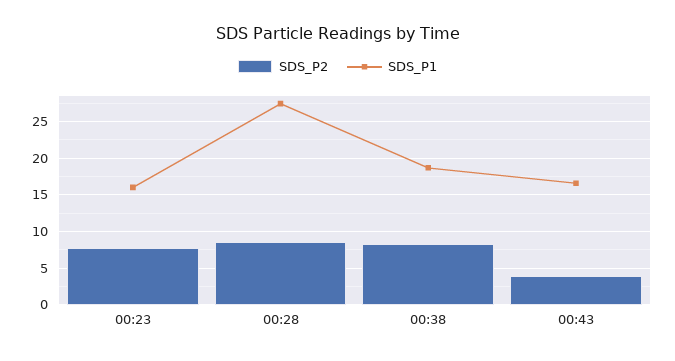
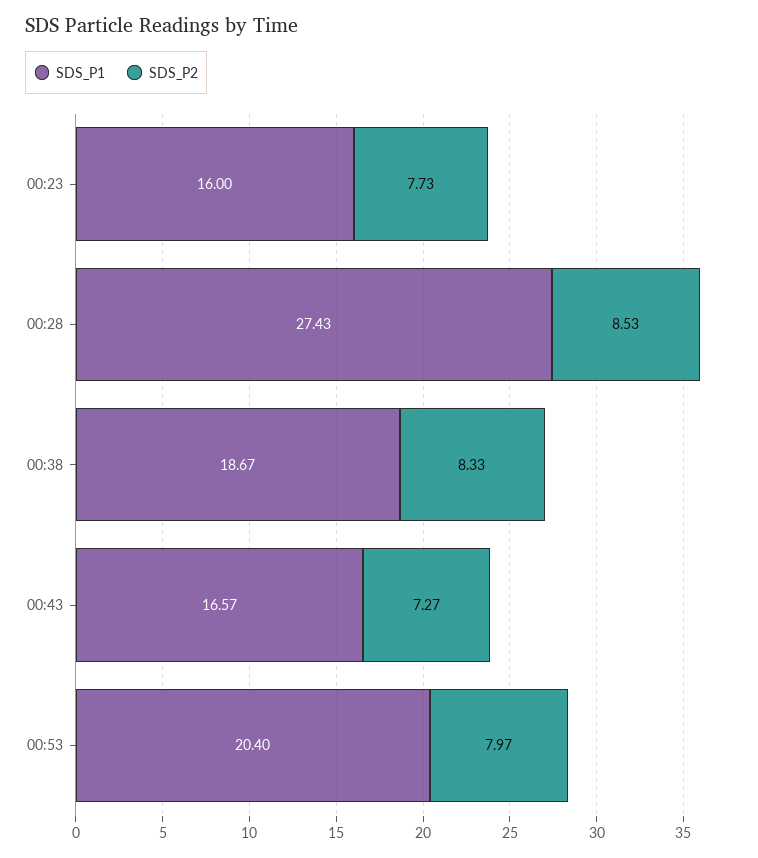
SDS_P2, 00:43: 4 -> 7.27
SDS_P1, 00:53: none -> 20.4
SDS_P2, 00:53: none -> 7.97

